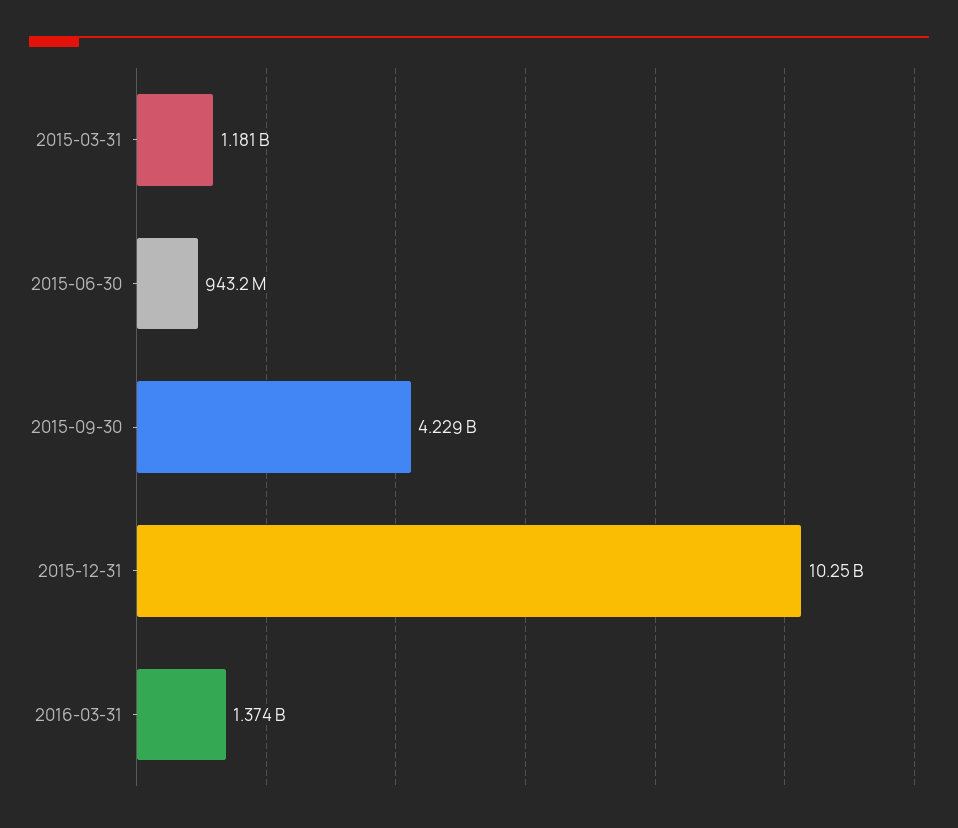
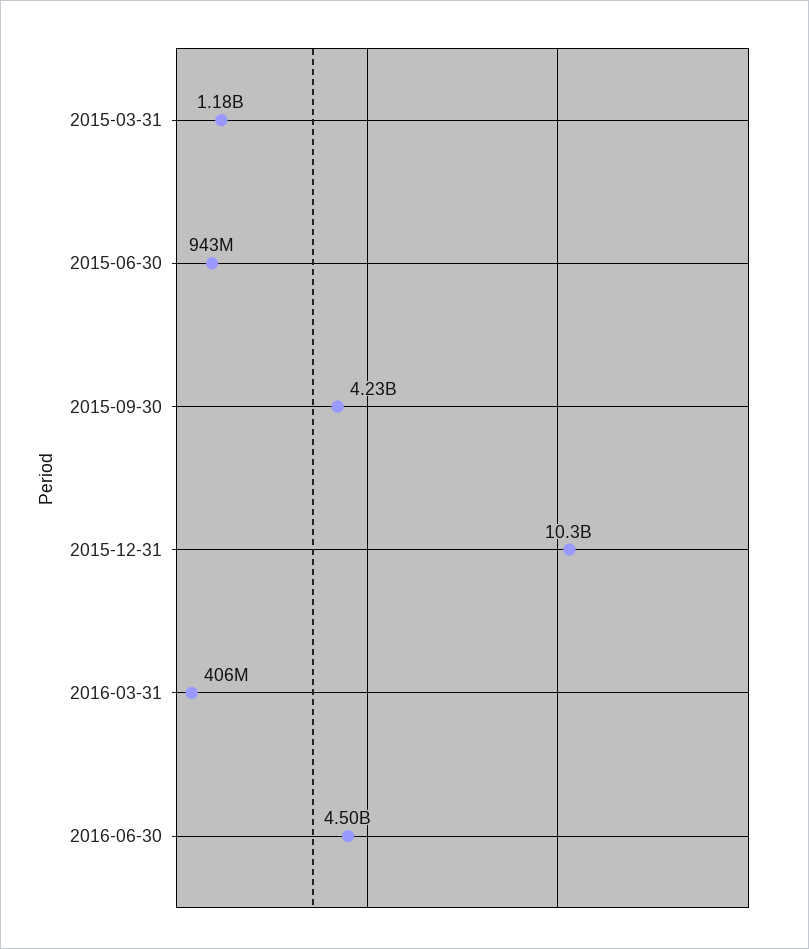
2016-03-31: 1374000000 -> 406000000
2016-06-30: none -> 4500000000

